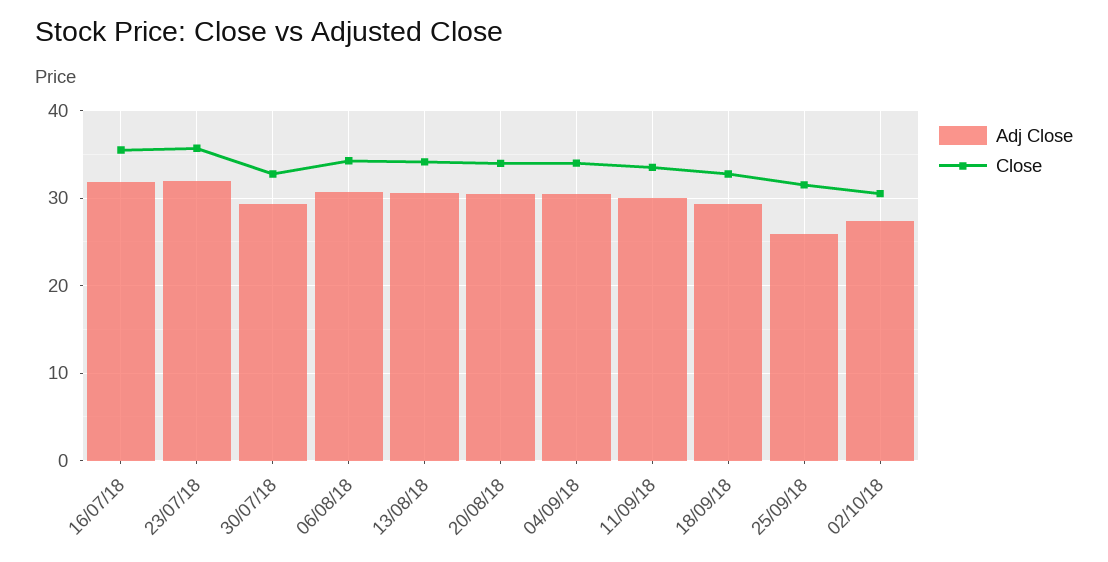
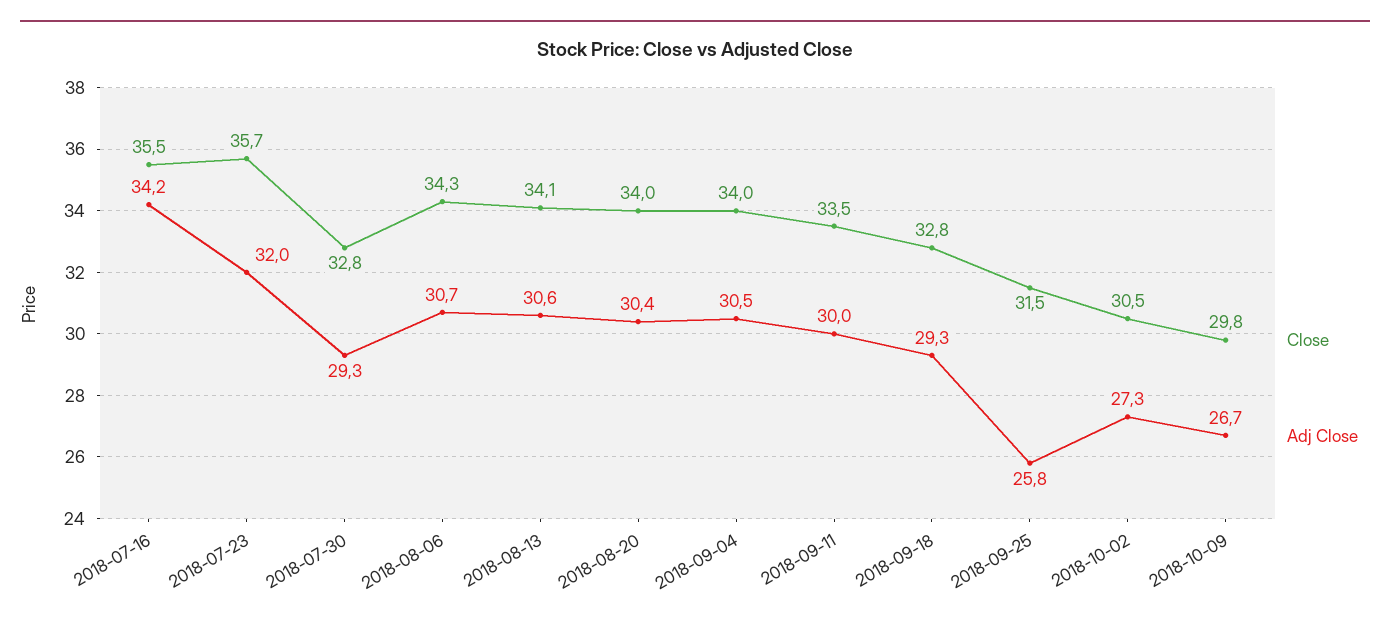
Adj Close, 16/07/18: 32 -> 34.2
Close, 2018-10-09: none -> 29.8
Adj Close, 2018-10-09: none -> 26.7

